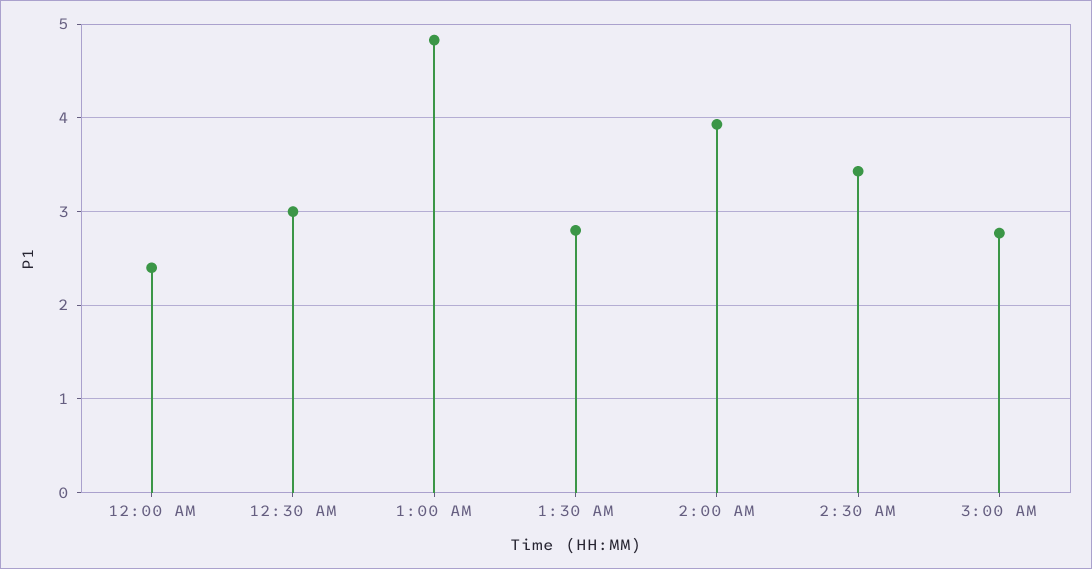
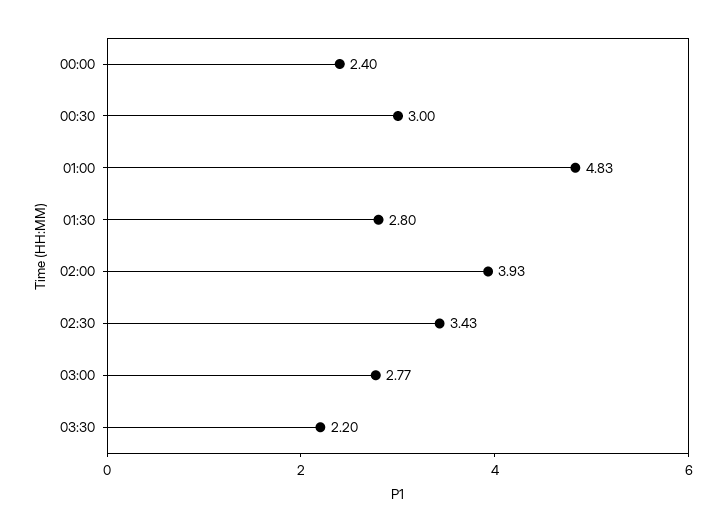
03:30: none -> 2.2

